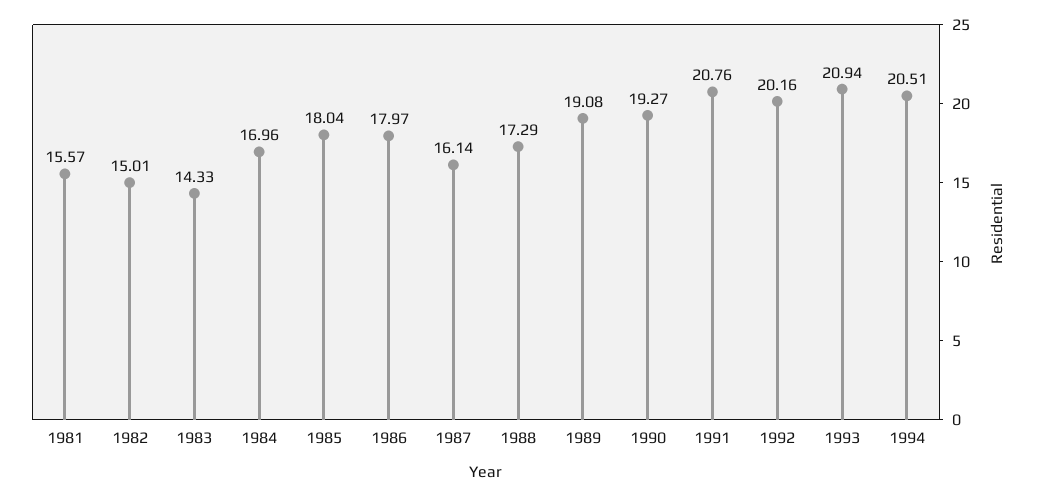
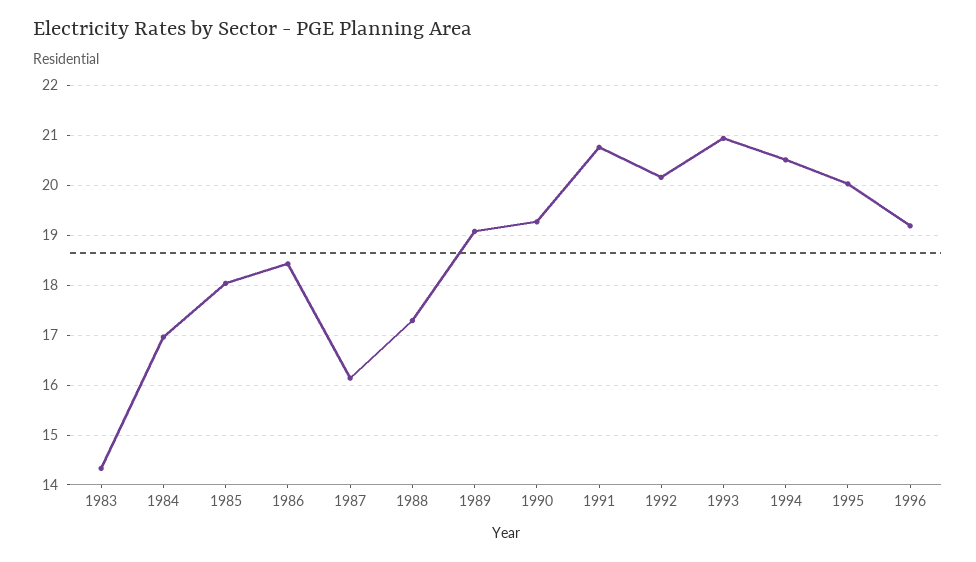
1981: 15.57 -> none
1982: 15.01 -> none
1986: 17.97 -> 18.4
1995: none -> 20
1996: none -> 19.2

